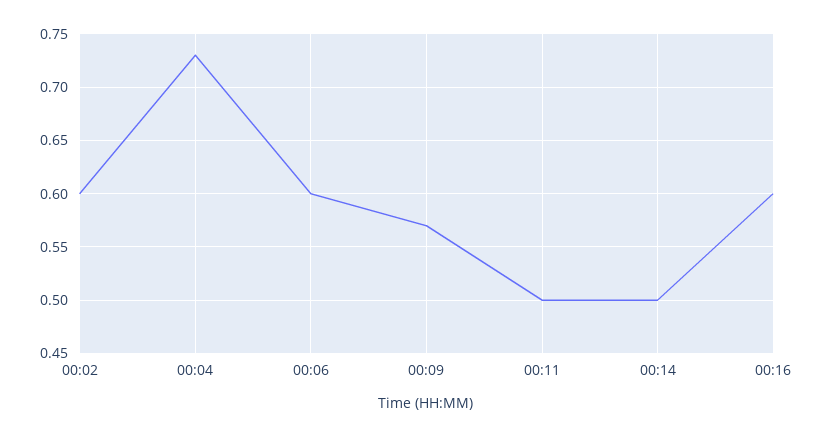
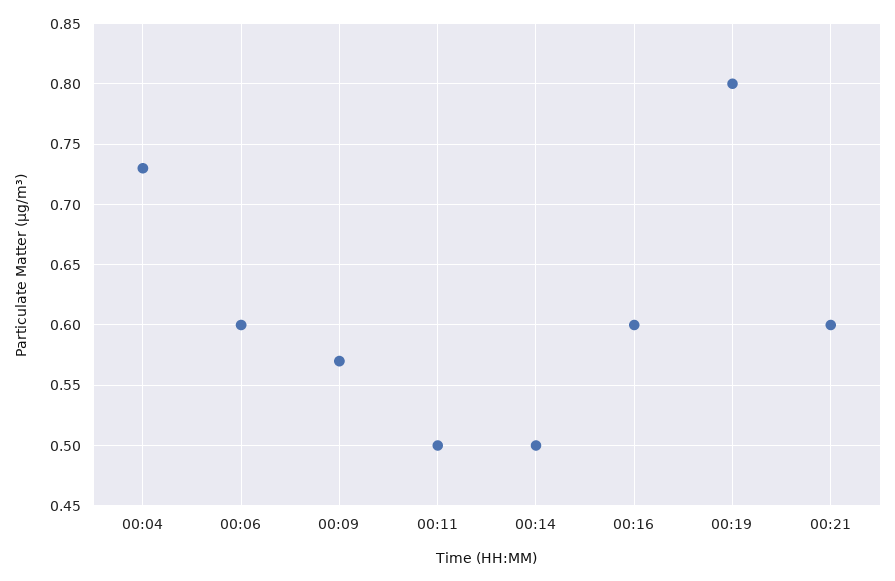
00:02: 0.6 -> none
00:19: none -> 0.8
00:21: none -> 0.6

